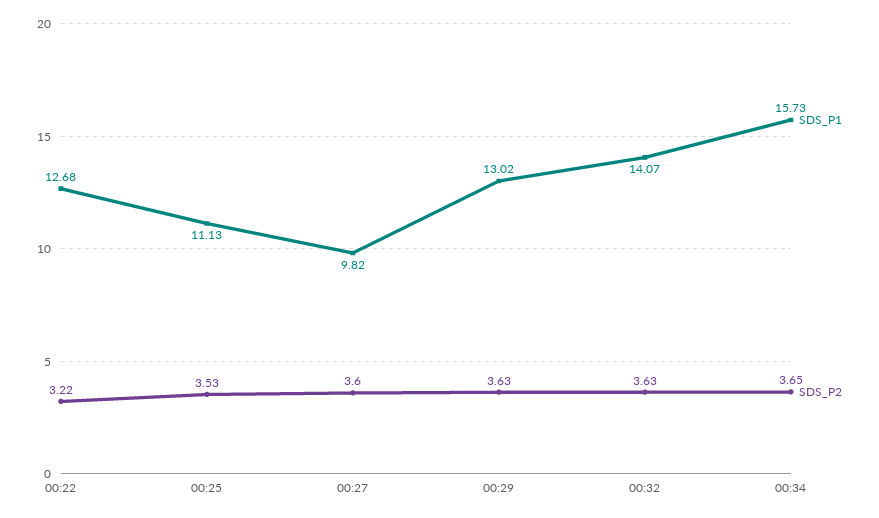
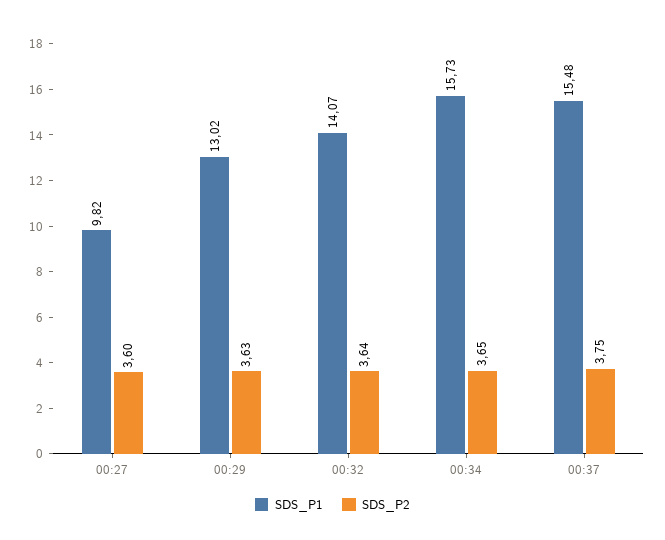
SDS_P1, 00:22: 12.68 -> none
SDS_P2, 00:22: 3.22 -> none
SDS_P1, 00:25: 11.13 -> none
SDS_P2, 00:25: 3.53 -> none
SDS_P2, 00:32: 3.63 -> 3.64
SDS_P1, 00:37: none -> 15.48
SDS_P2, 00:37: none -> 3.75

